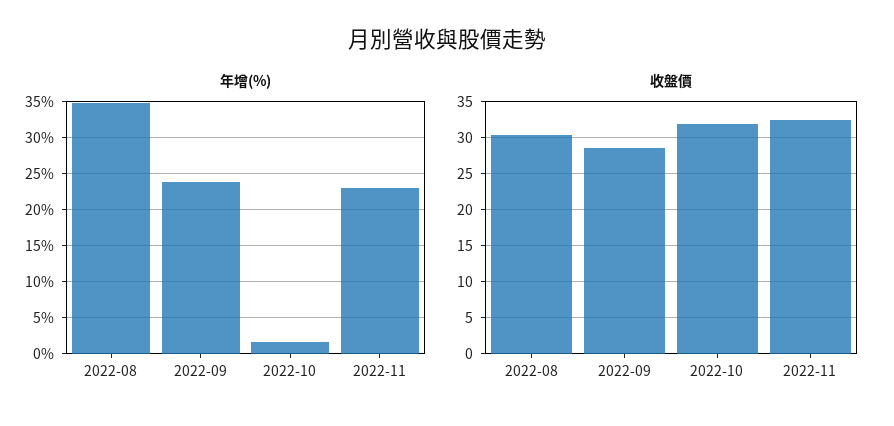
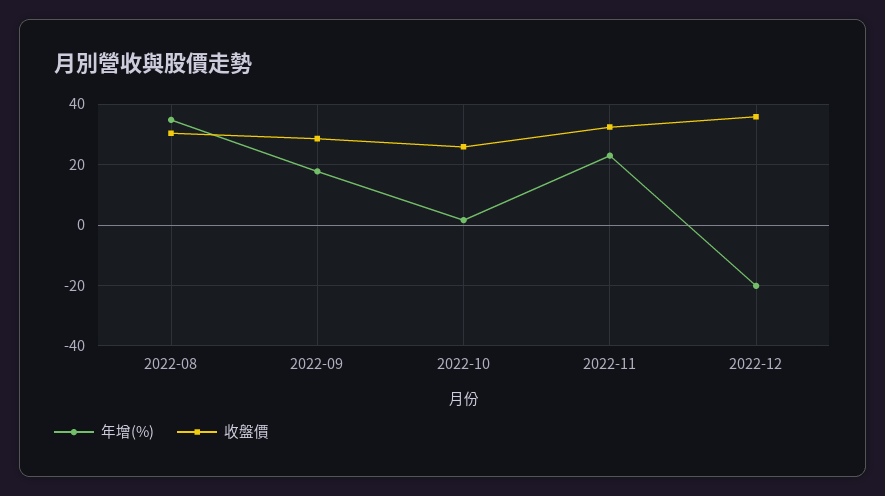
年增(%), 2022-09: 24 -> 18
收盤價, 2022-10: 32 -> 26
年增(%), 2022-12: none -> -20
收盤價, 2022-12: none -> 36

